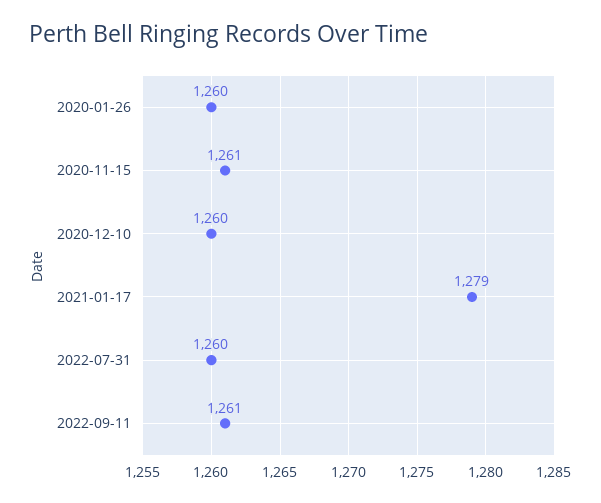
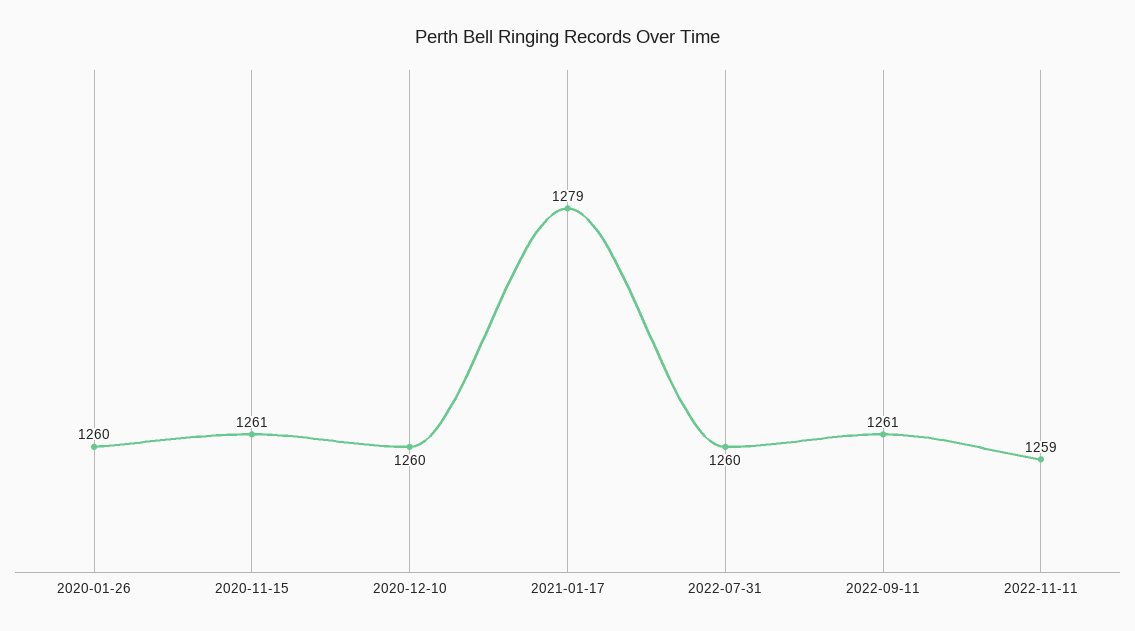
2022-11-11: none -> 1259

